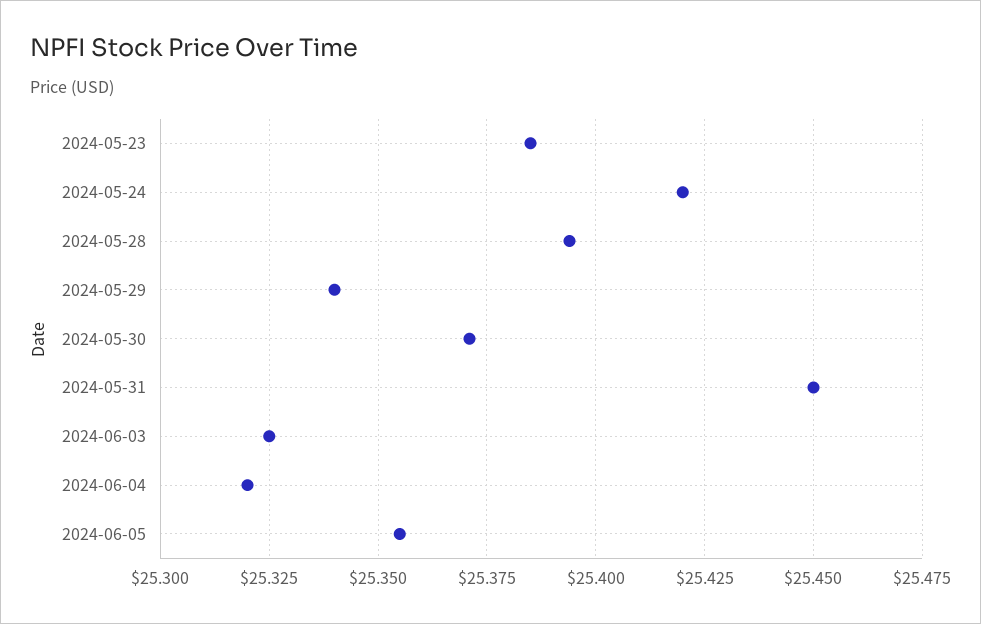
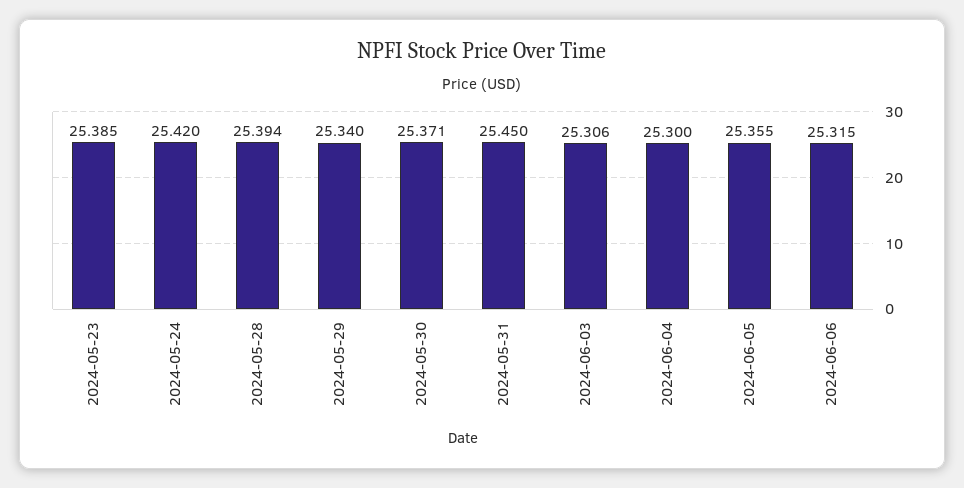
2024-06-03: 25.325 -> 25.306
2024-06-04: 25.32 -> 25.3
2024-06-06: none -> 25.315

